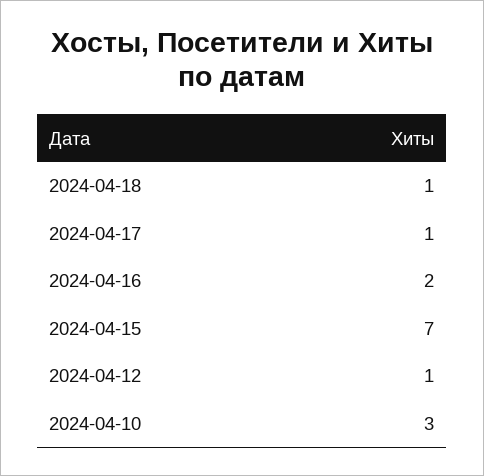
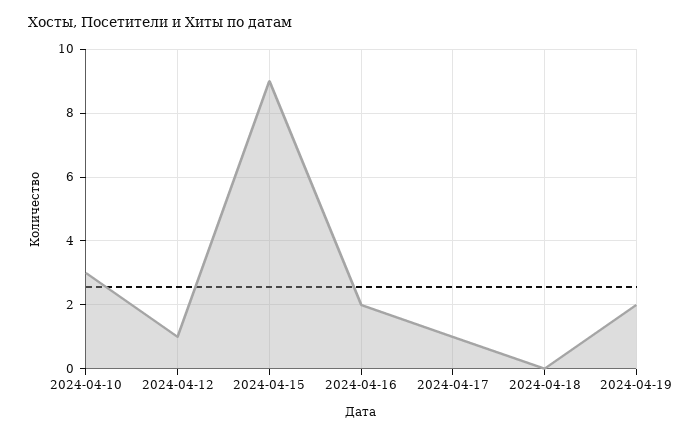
2024-04-18: 1 -> 0
2024-04-15: 7 -> 9
2024-04-19: none -> 2

